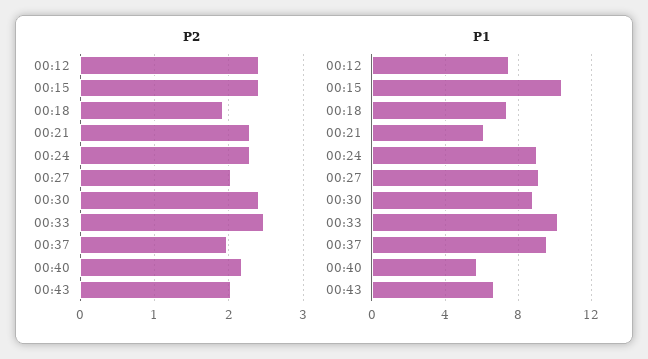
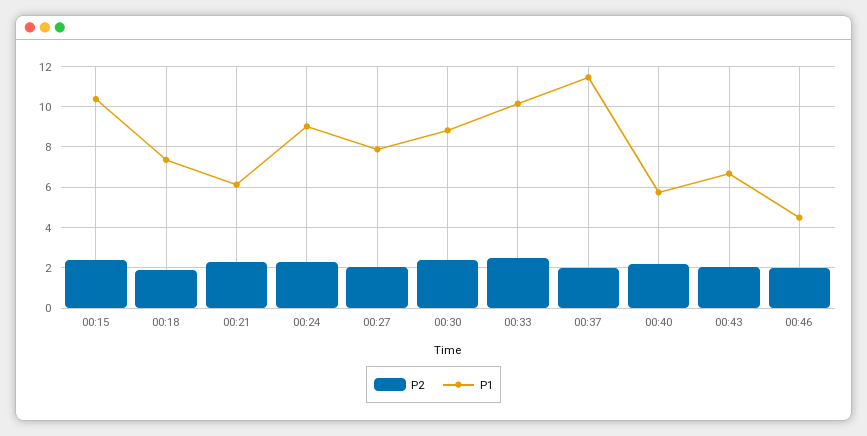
P2, 00:12: 2.4 -> none
P1, 00:12: 7.5 -> none
P1, 00:27: 9 -> 8
P1, 00:37: 9.5 -> 11.5
P2, 00:46: none -> 2
P1, 00:46: none -> 4.5

